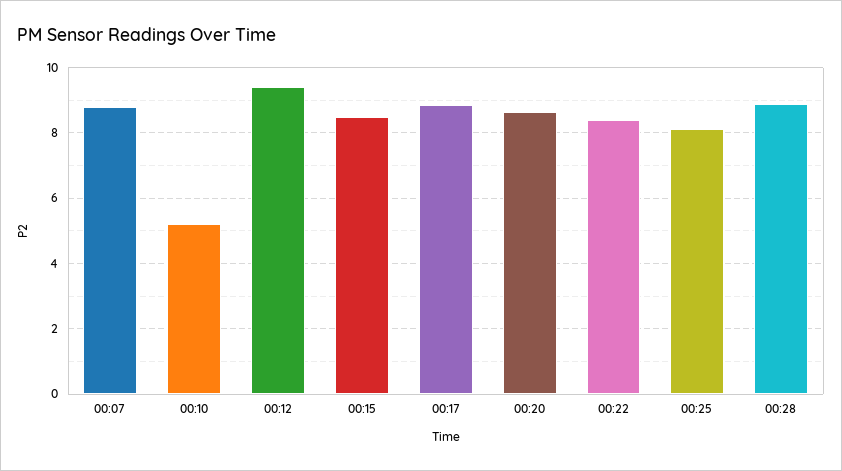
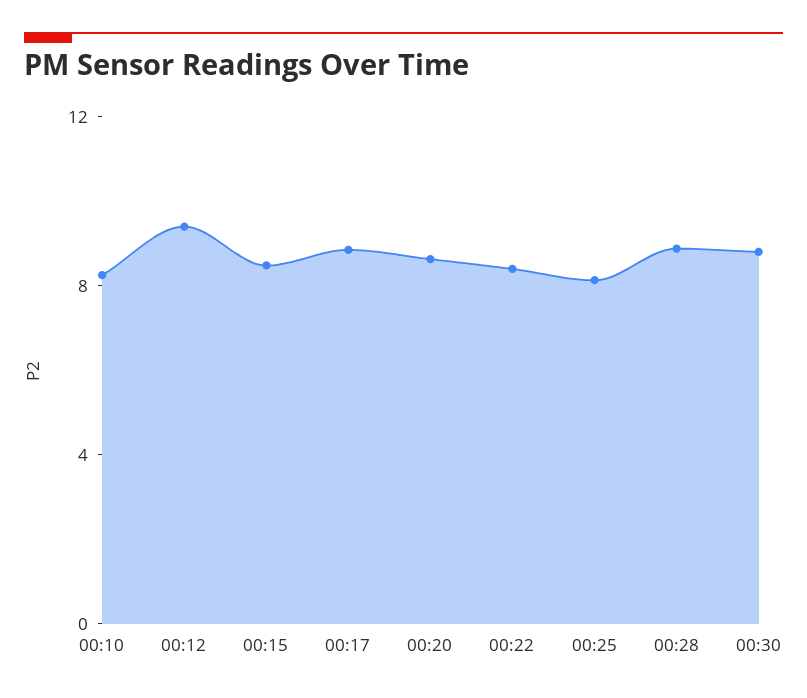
00:07: 8.8 -> none
00:10: 5.2 -> 8
00:30: none -> 9

